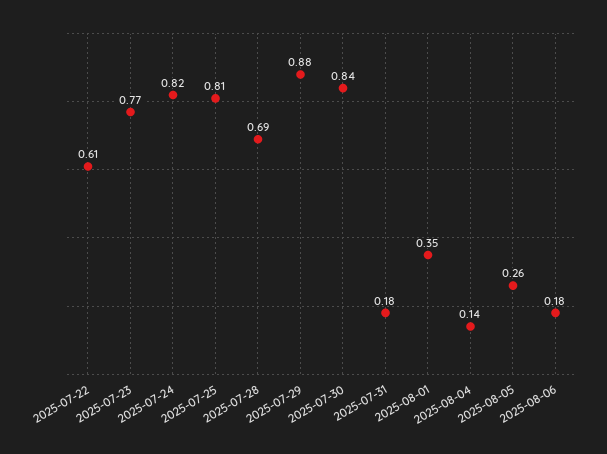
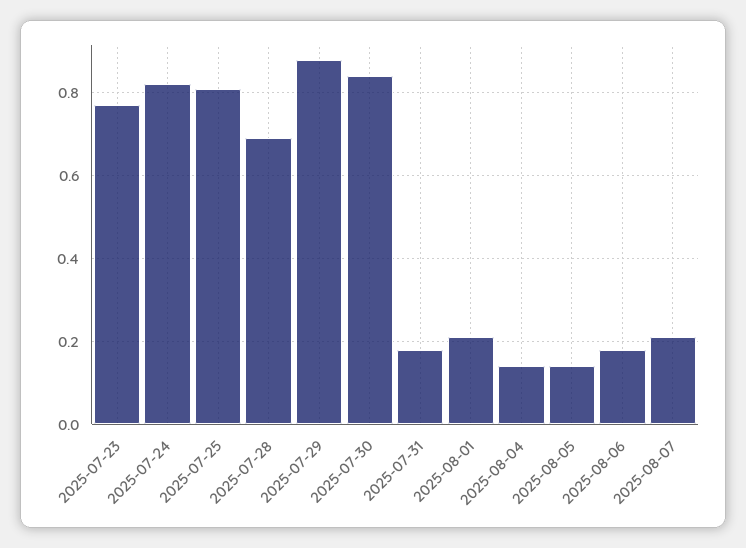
2025-07-22: 0.61 -> none
2025-08-01: 0.35 -> 0.2
2025-08-05: 0.26 -> 0.15
2025-08-07: none -> 0.2

